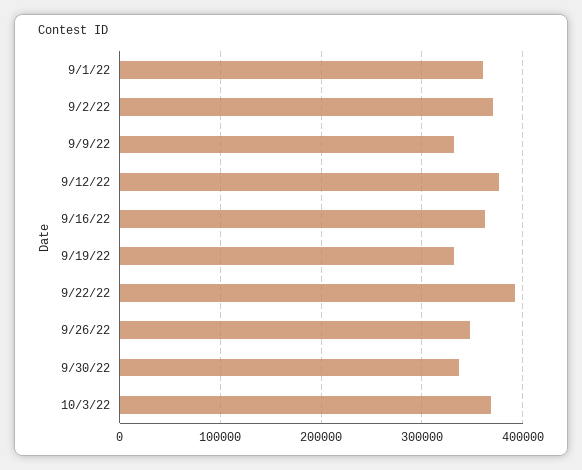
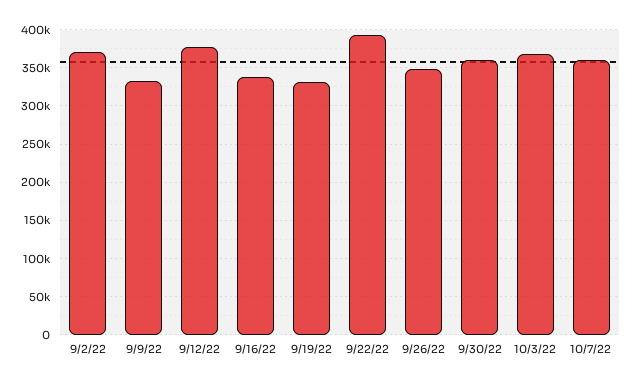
9/1/22: 360000 -> none
9/16/22: 360000 -> 340000
9/30/22: 340000 -> 360000
10/7/22: none -> 360000

